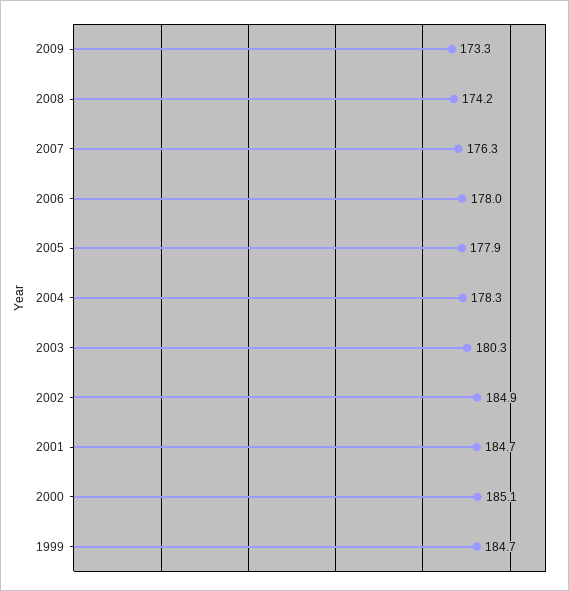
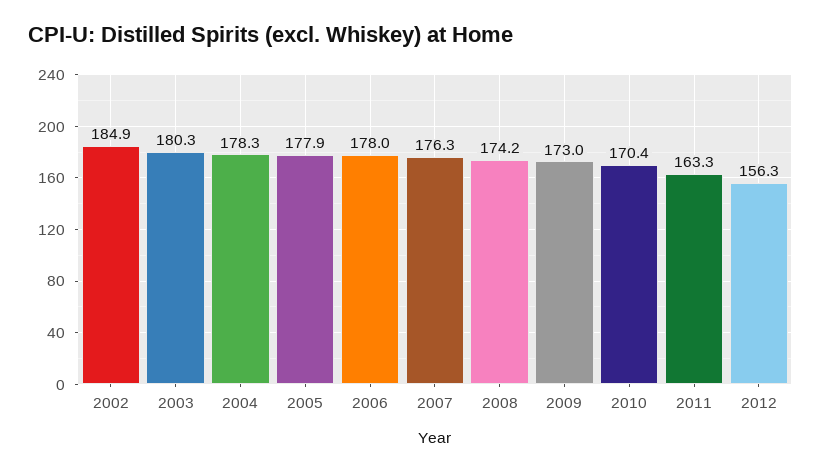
2009: 173.3 -> 173
2001: 184.7 -> none
2000: 185.1 -> none
1999: 184.7 -> none
2010: none -> 170.4
2011: none -> 163.3
2012: none -> 156.3

